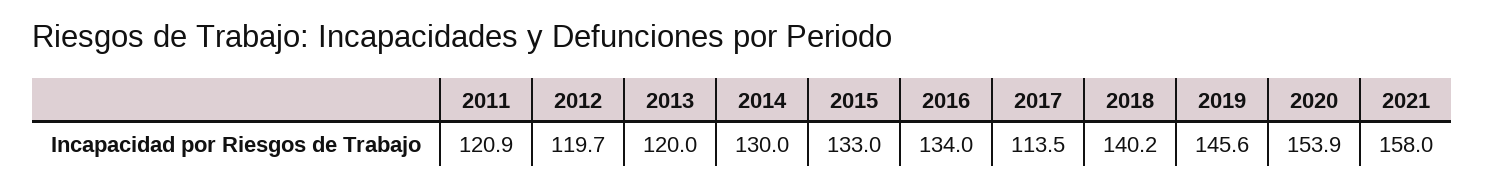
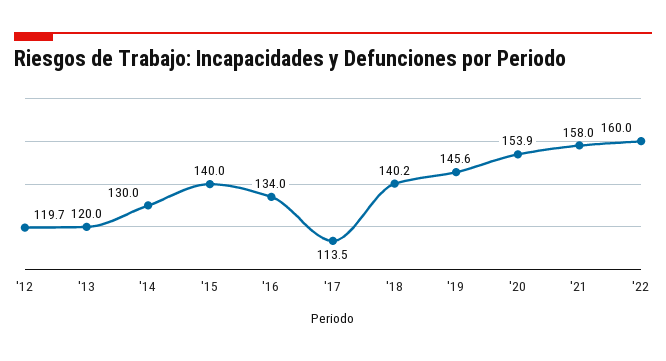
2011: 120.9 -> none
2015: 133 -> 140
'22: none -> 160

